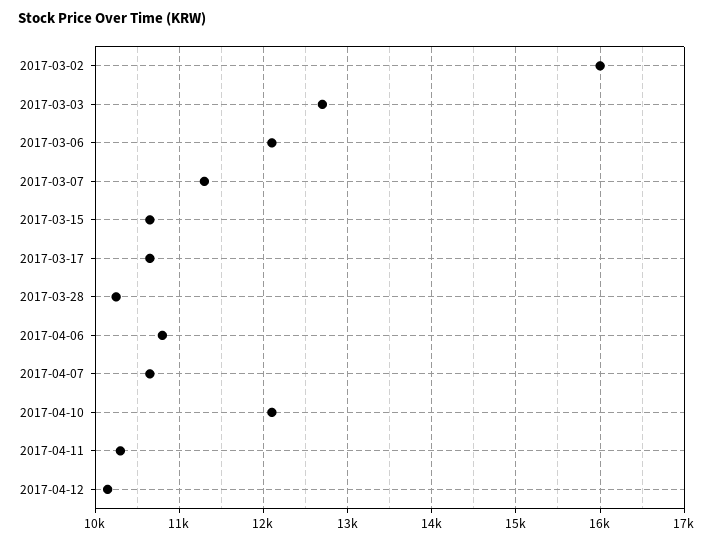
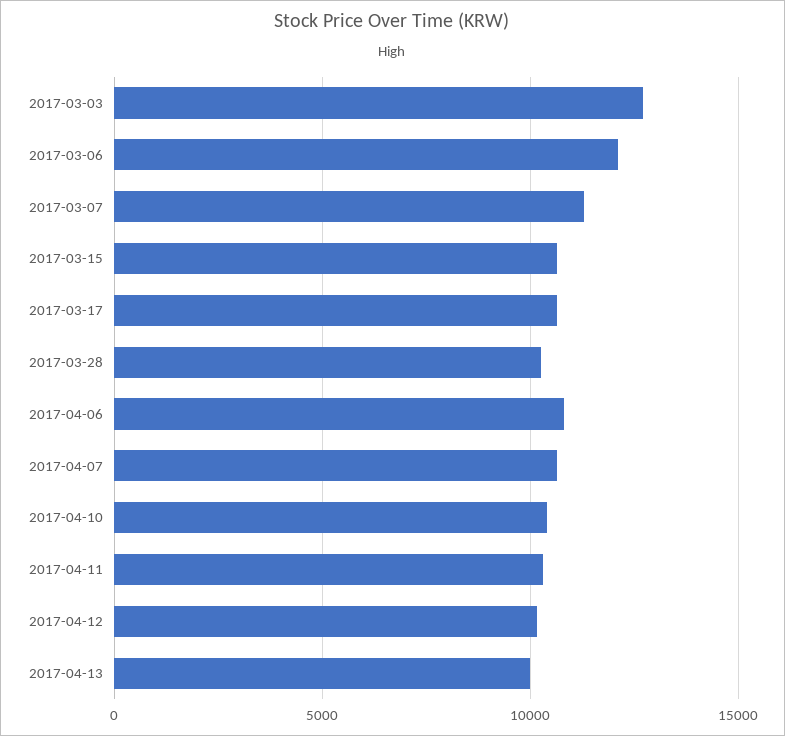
2017-03-02: 16000 -> none
2017-04-10: 12100 -> 10500
2017-04-13: none -> 10000

